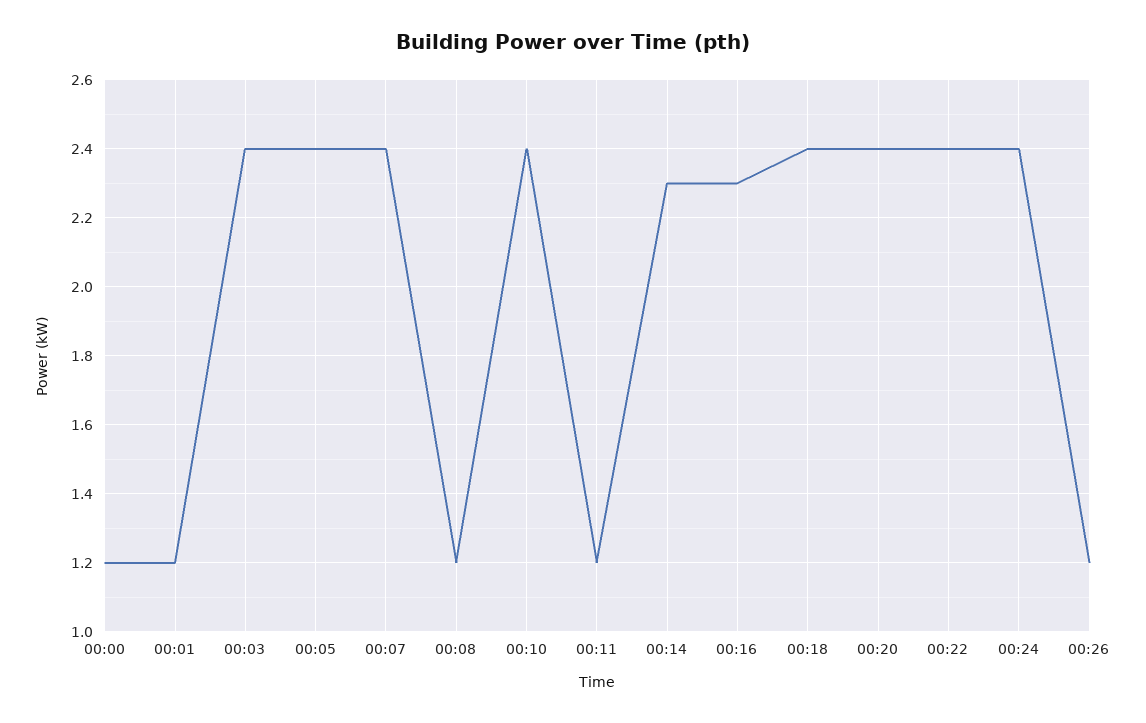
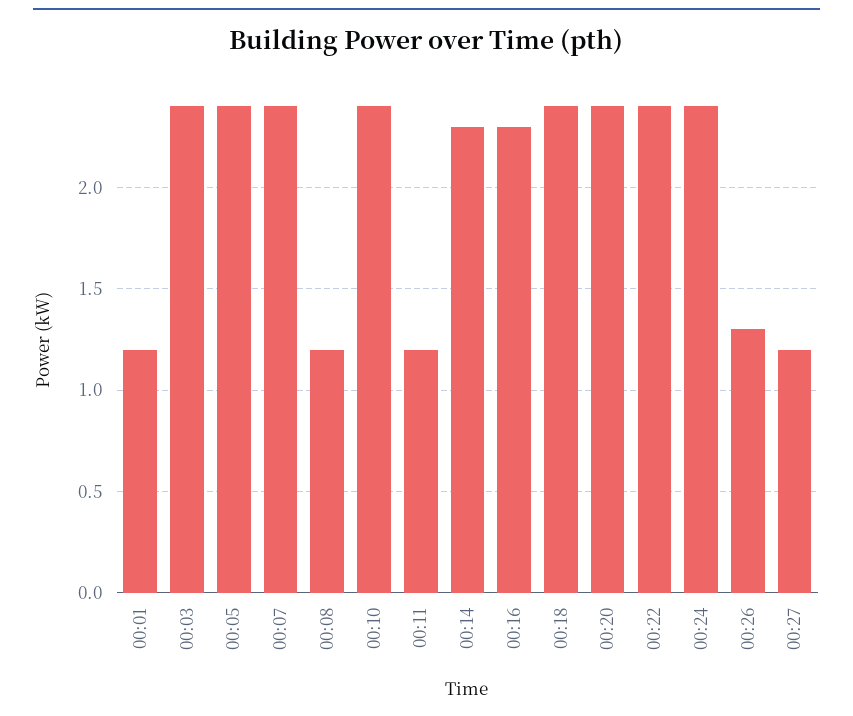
00:00: 1.2 -> none
00:26: 1.2 -> 1.3
00:27: none -> 1.2

